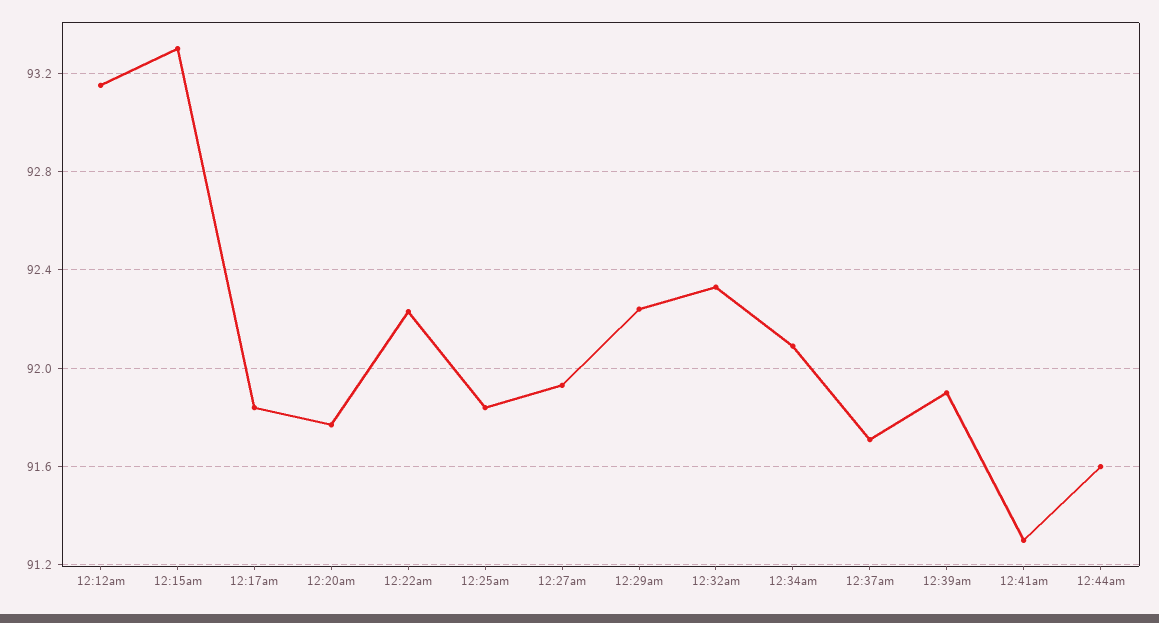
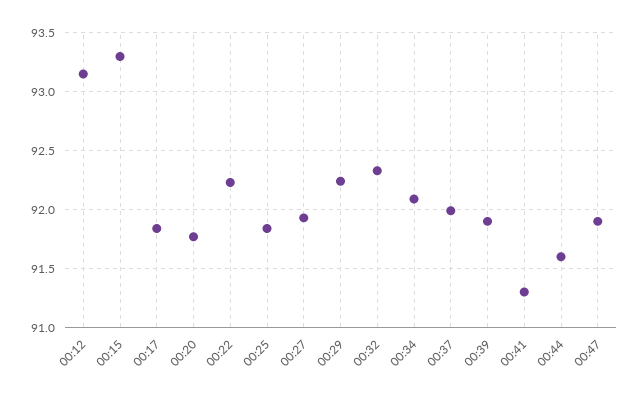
12:37am: 91.7 -> 92
00:47: none -> 91.9

